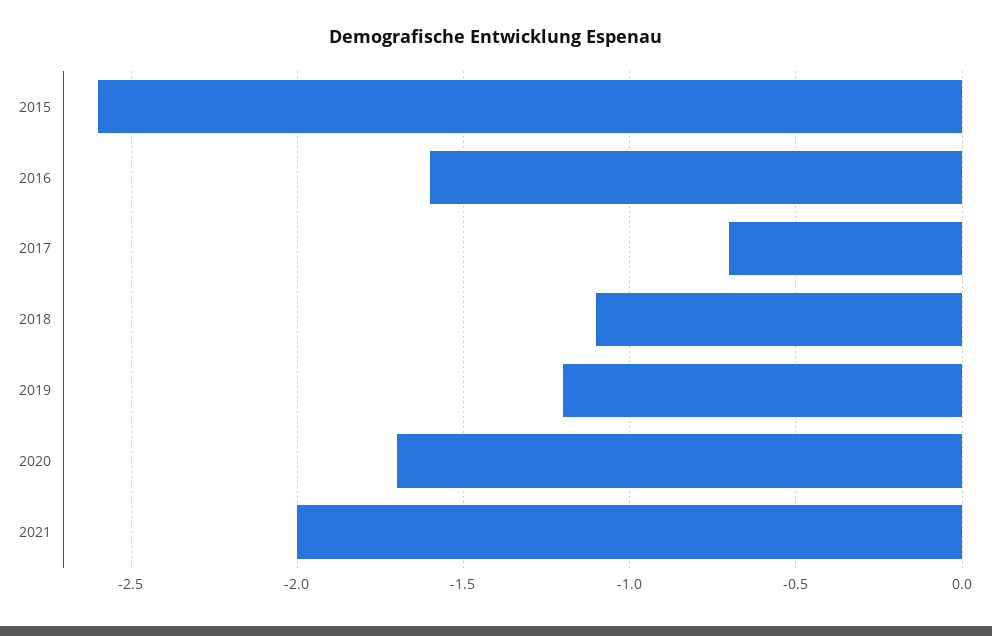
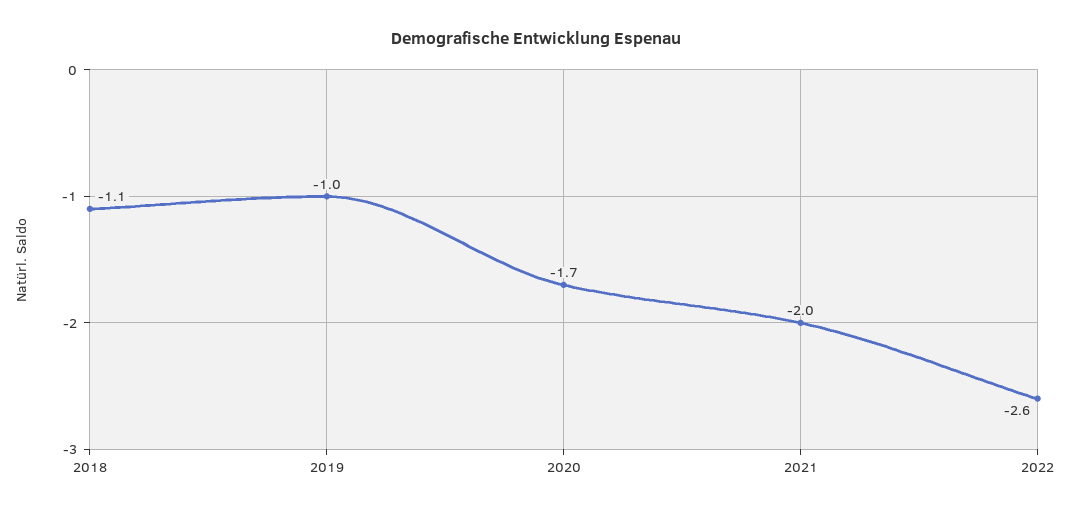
2015: -2.6 -> none
2016: -1.6 -> none
2017: -0.7 -> none
2019: -1.2 -> -1
2022: none -> -2.6

